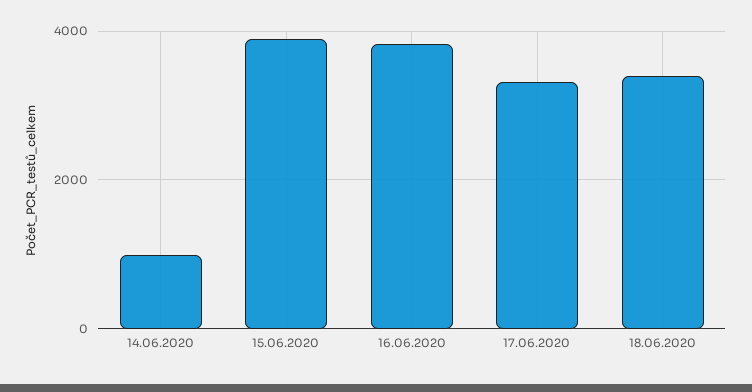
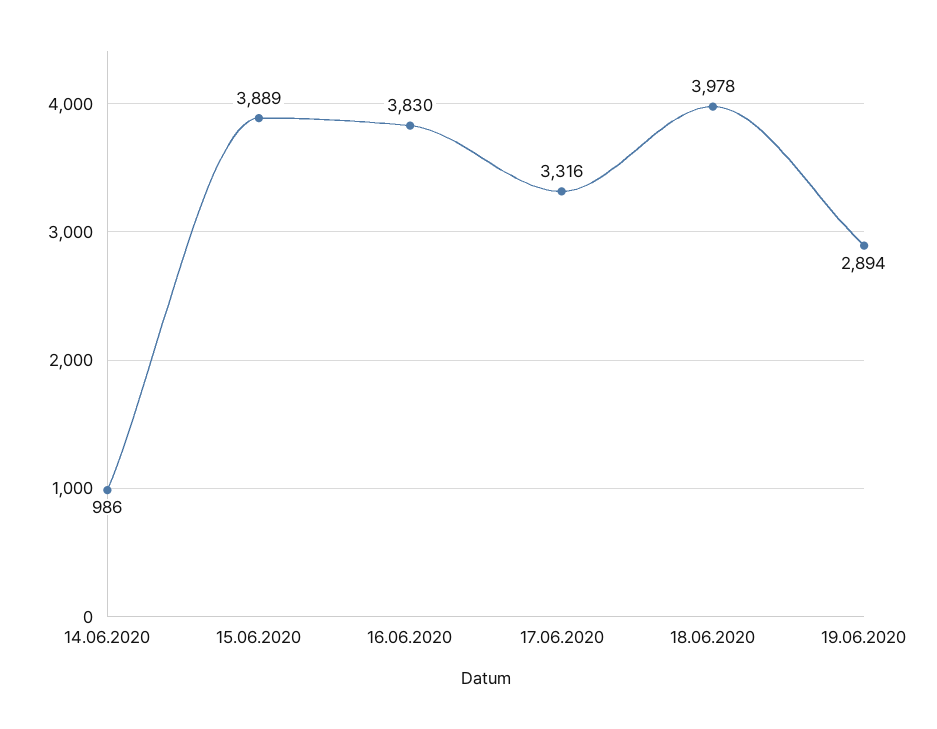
18.06.2020: 3400 -> 3978
19.06.2020: none -> 2894

